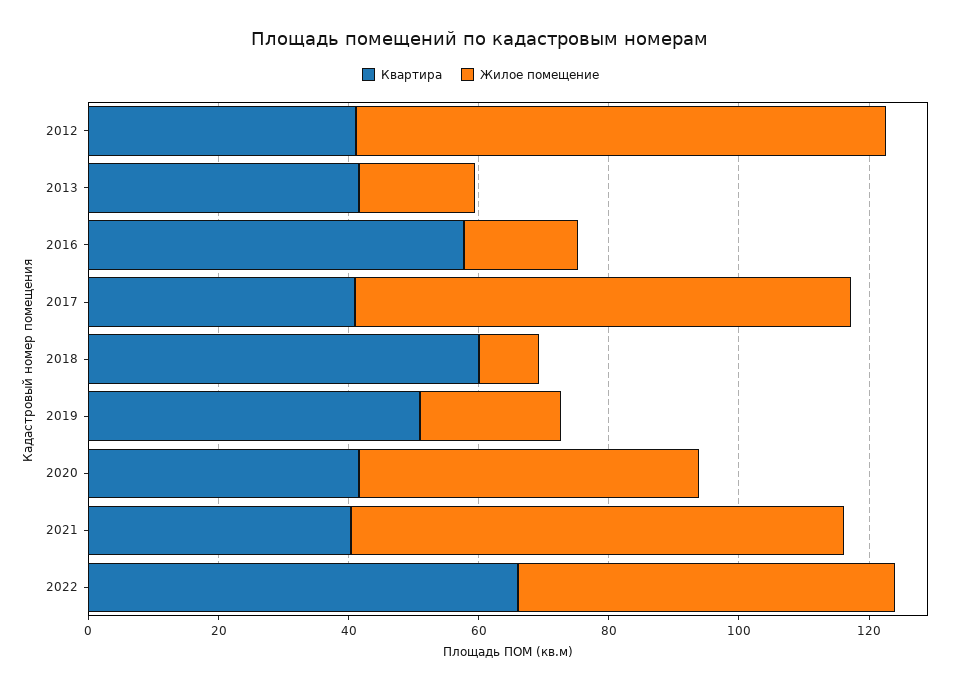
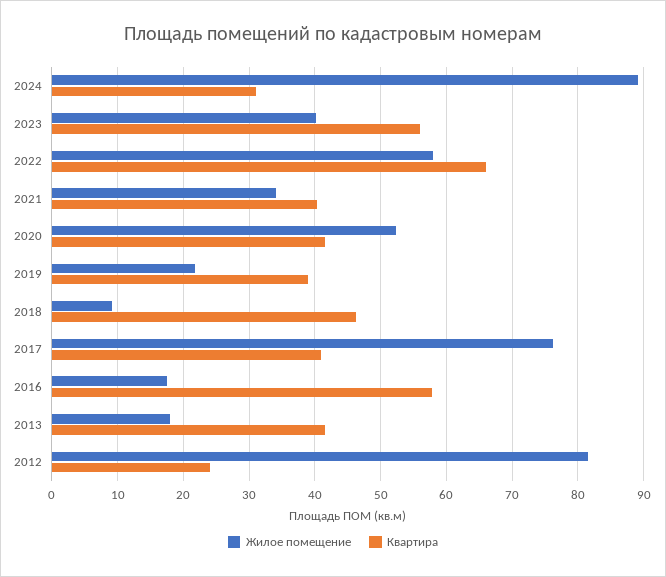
Квартира, 2012: 40 -> 24
Квартира, 2018: 60 -> 46
Квартира, 2019: 50 -> 39
Жилое помещение, 2021: 75 -> 34
Жилое помещение, 2024: none -> 89
Квартира, 2024: none -> 31
Жилое помещение, 2023: none -> 40
Квартира, 2023: none -> 56

